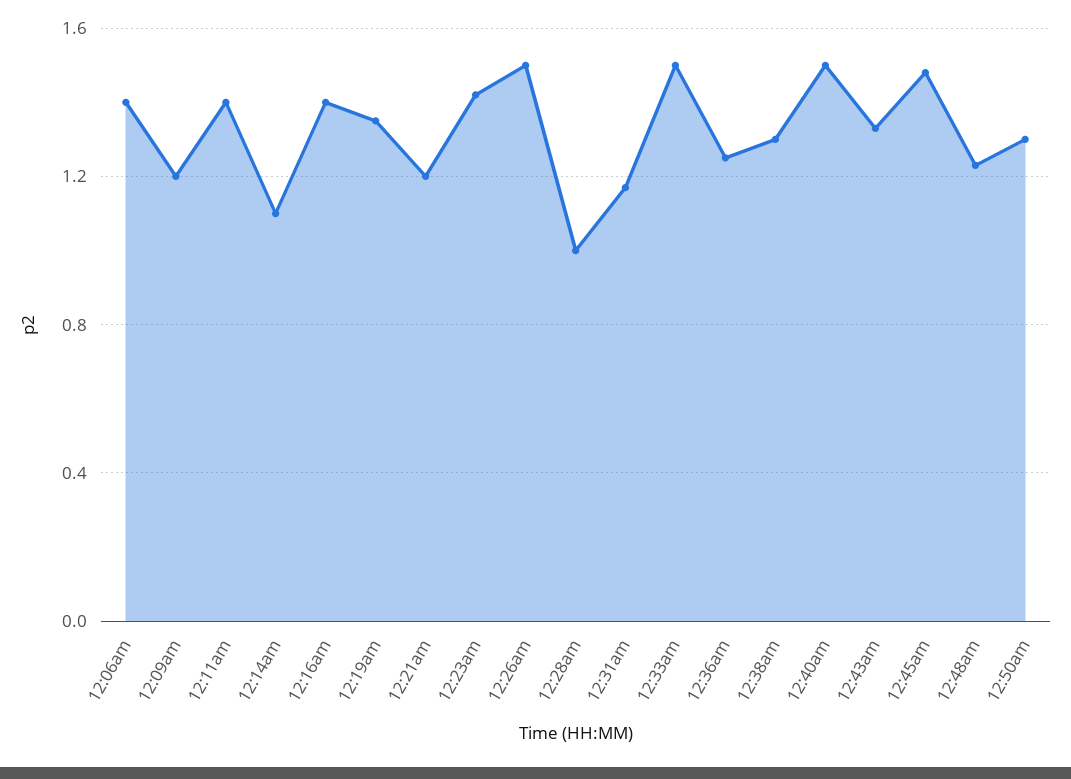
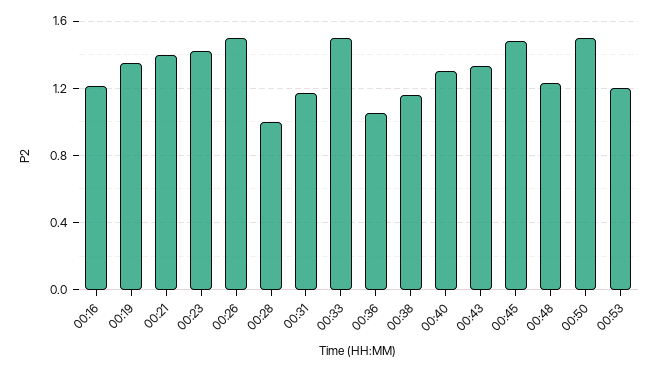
12:06am: 1.4 -> none
12:09am: 1.2 -> none
12:11am: 1.4 -> none
12:14am: 1.1 -> none
12:16am: 1.4 -> 1.2
12:21am: 1.2 -> 1.4
12:36am: 1.25 -> 1.05
12:38am: 1.3 -> 1.15
12:40am: 1.5 -> 1.3
12:50am: 1.3 -> 1.5
00:53: none -> 1.2

